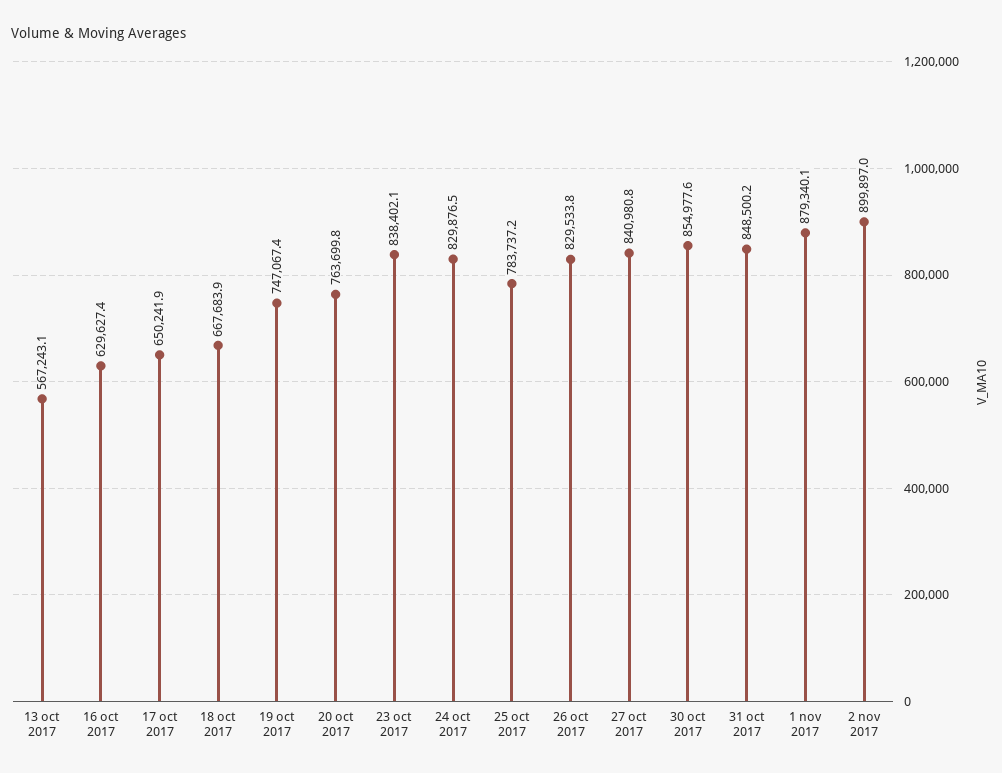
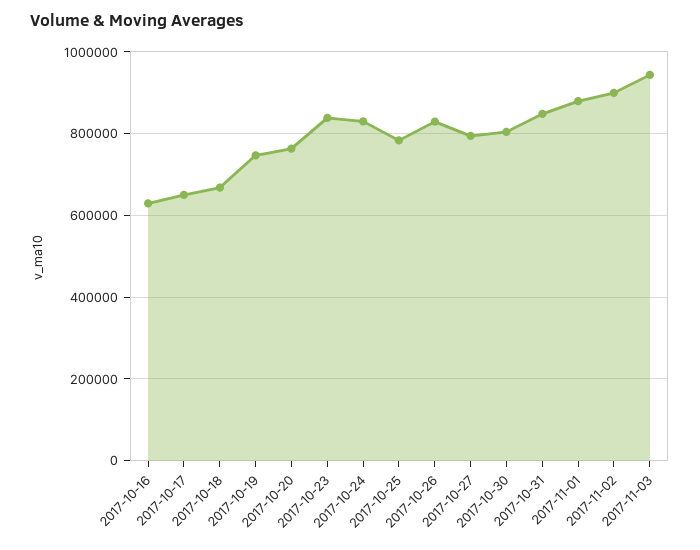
13 oct 2017: 567243.1 -> none
27 oct 2017: 840980.8 -> 800000
30 oct 2017: 854977.6 -> 800000
2017-11-03: none -> 940000

